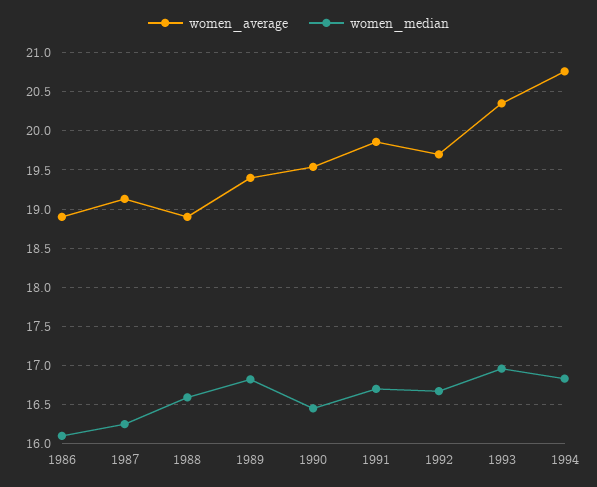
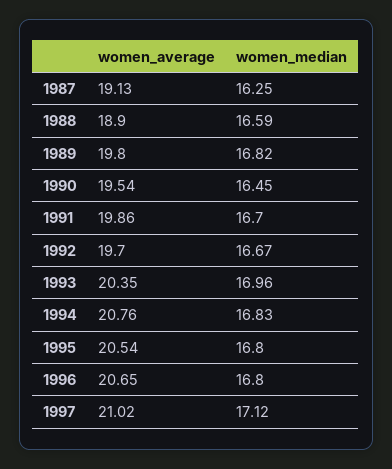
women_average, 1986: 18.9 -> none
women_median, 1986: 16.1 -> none
women_average, 1989: 19.4 -> 19.8
women_average, 1995: none -> 20.54
women_median, 1995: none -> 16.8
women_average, 1996: none -> 20.65
women_median, 1996: none -> 16.8
women_average, 1997: none -> 21.02
women_median, 1997: none -> 17.12

